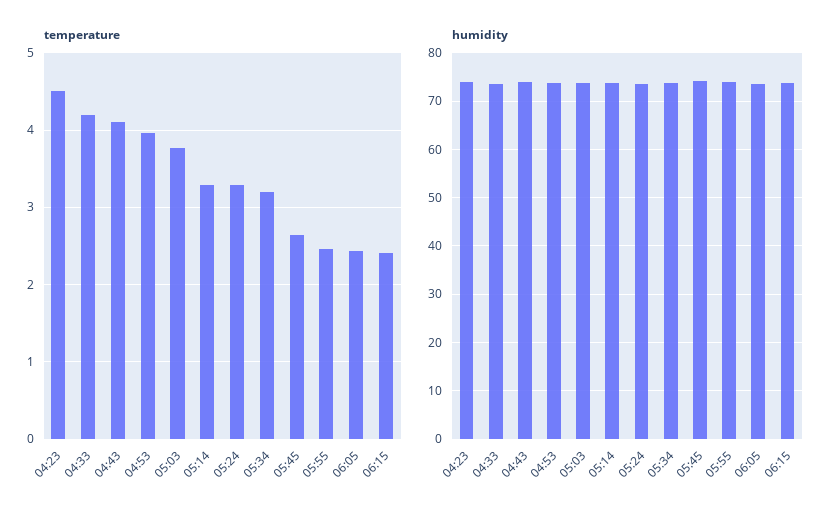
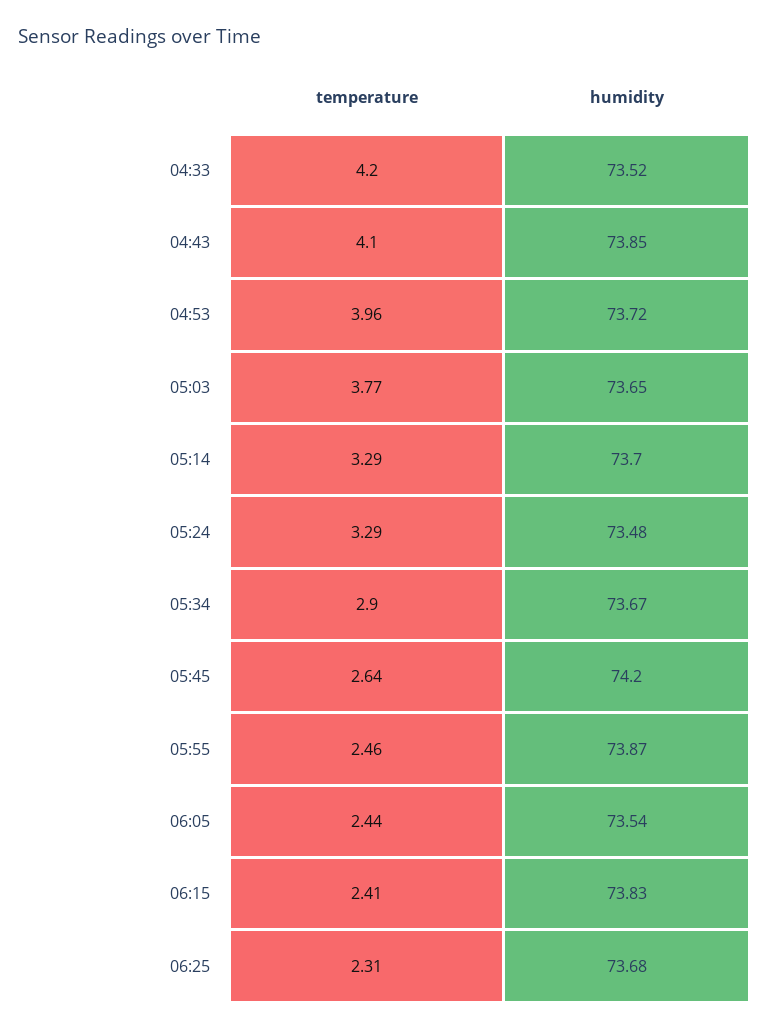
temperature, 04:23: 4.5 -> none
temperature, 05:34: 3.2 -> 2.9
humidity, 04:23: 74 -> none
temperature, 06:25: none -> 2.31
humidity, 06:25: none -> 73.68

